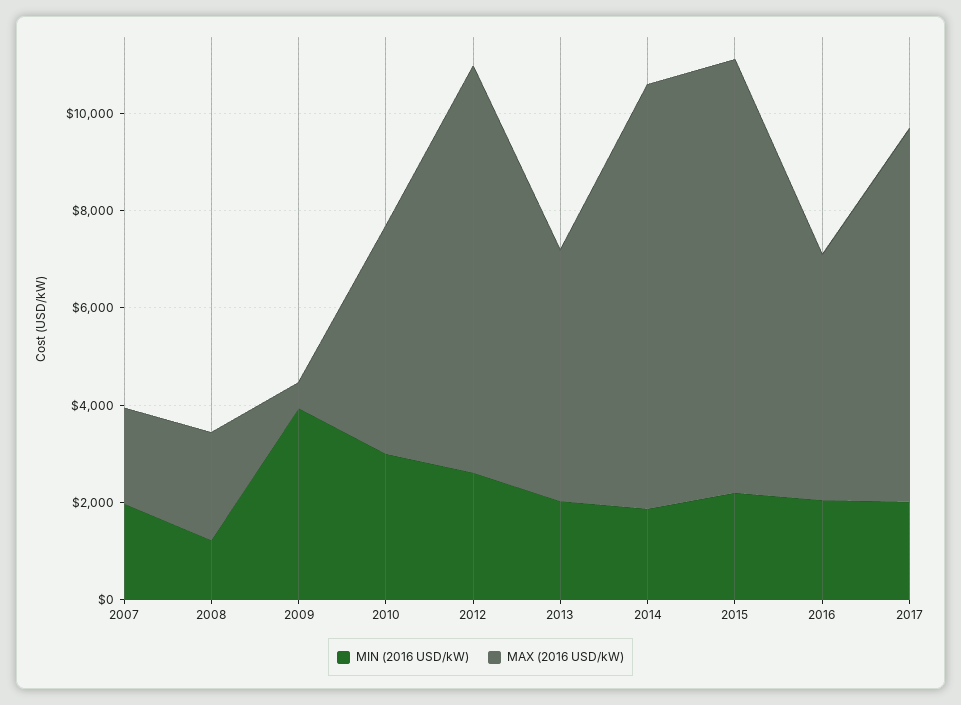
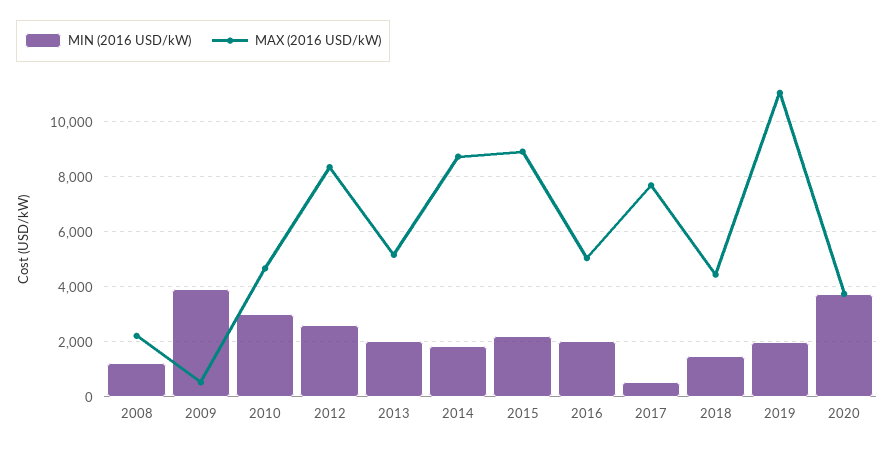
MIN (2016 USD/kW), 2007: 2000 -> none
MAX (2016 USD/kW), 2007: 2000 -> none
MIN (2016 USD/kW), 2017: 2000 -> 500
MIN (2016 USD/kW), 2018: none -> 1500
MAX (2016 USD/kW), 2018: none -> 4500
MIN (2016 USD/kW), 2019: none -> 2000
MAX (2016 USD/kW), 2019: none -> 11000
MIN (2016 USD/kW), 2020: none -> 3750
MAX (2016 USD/kW), 2020: none -> 3750

